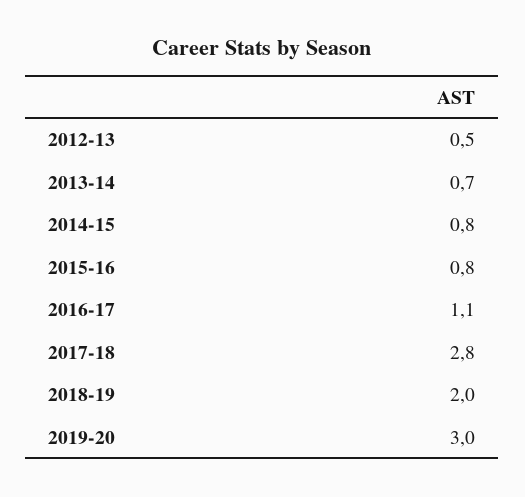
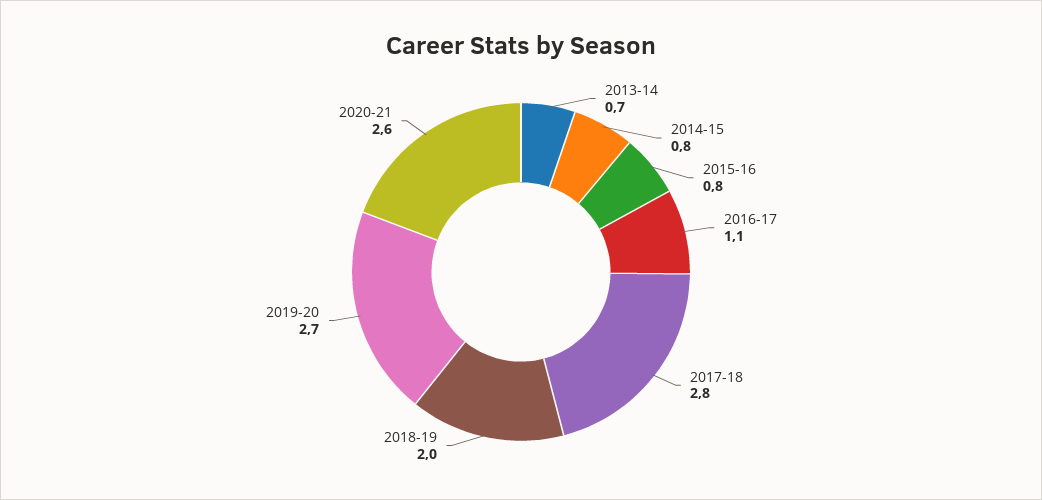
2012-13: 0.5 -> none
2019-20: 3 -> 2.7
2020-21: none -> 2.6

